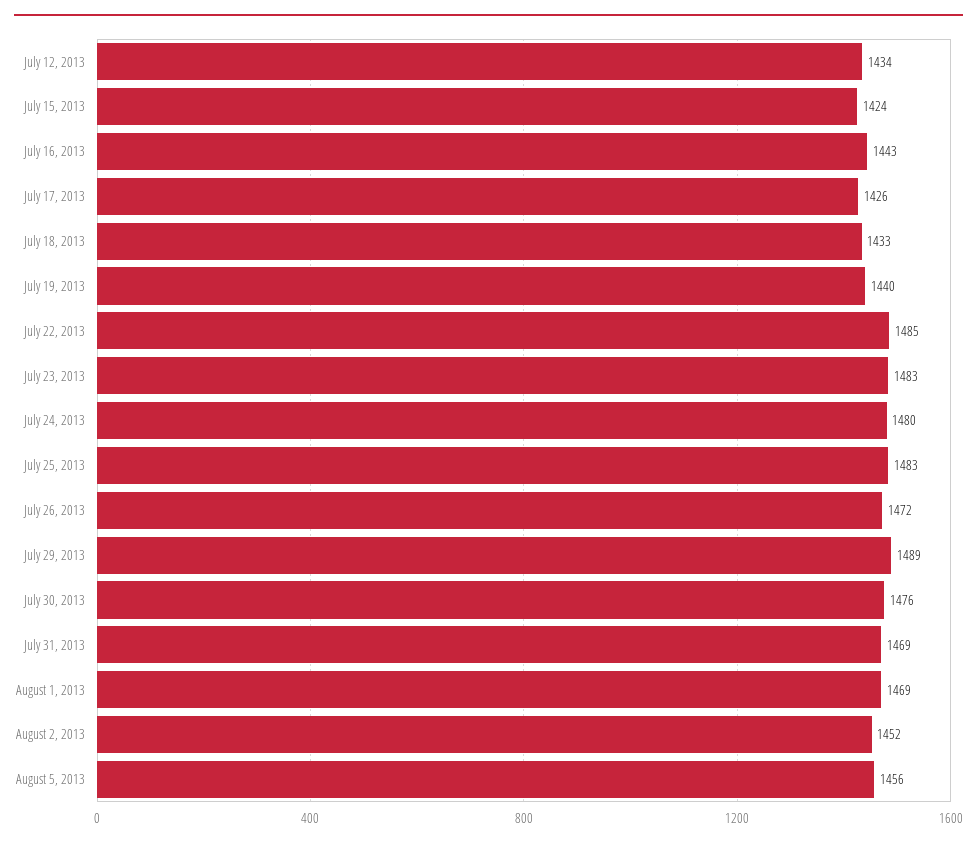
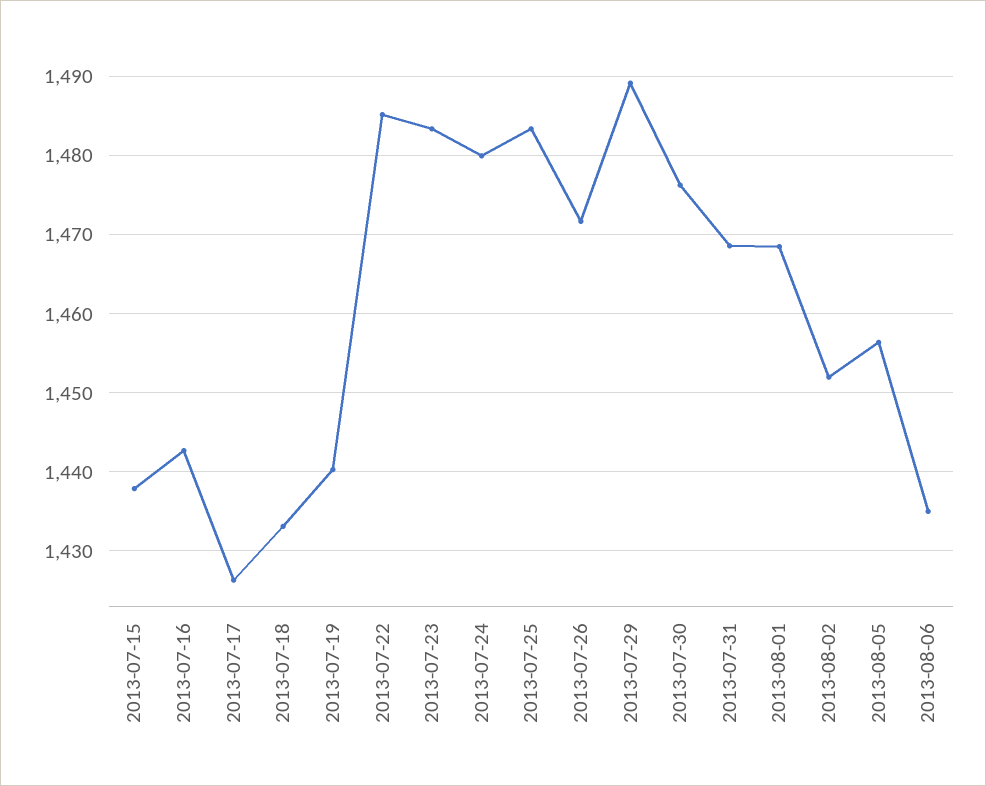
July 12, 2013: 1434 -> none
July 15, 2013: 1424 -> 1438
2013-08-06: none -> 1435

